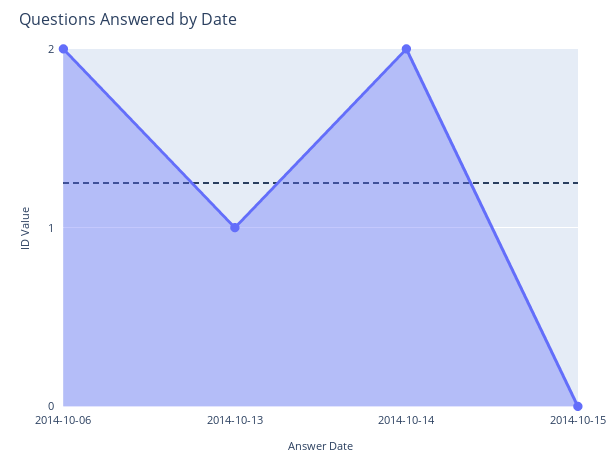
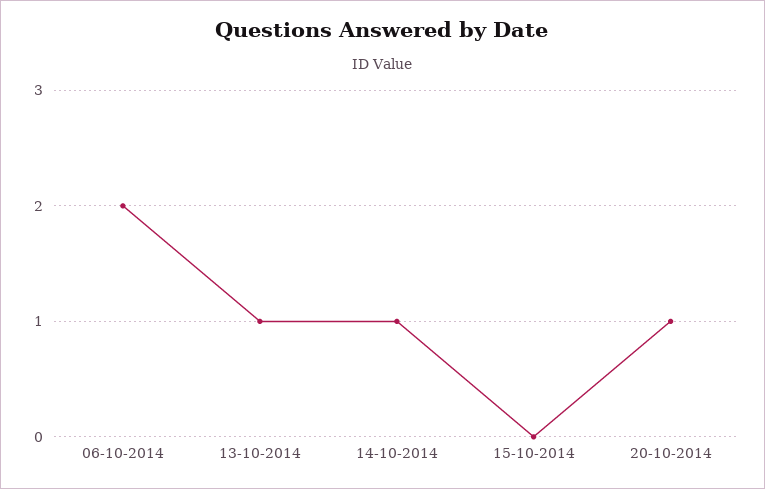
2014-10-14: 2 -> 1
20-10-2014: none -> 1

